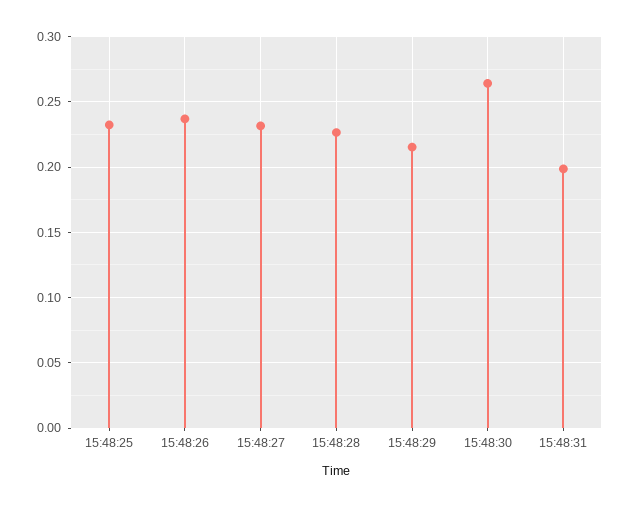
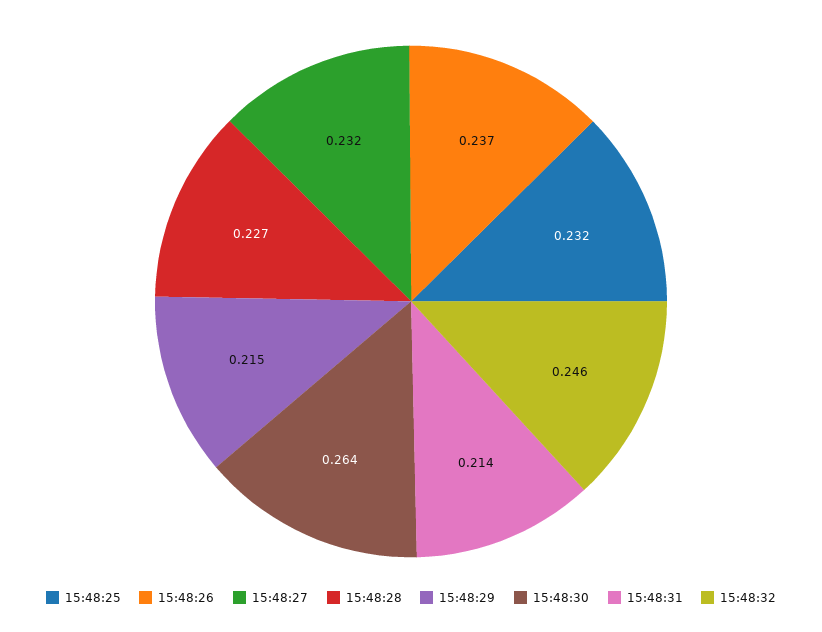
15:48:31: 0.2 -> 0.214
15:48:32: none -> 0.246

